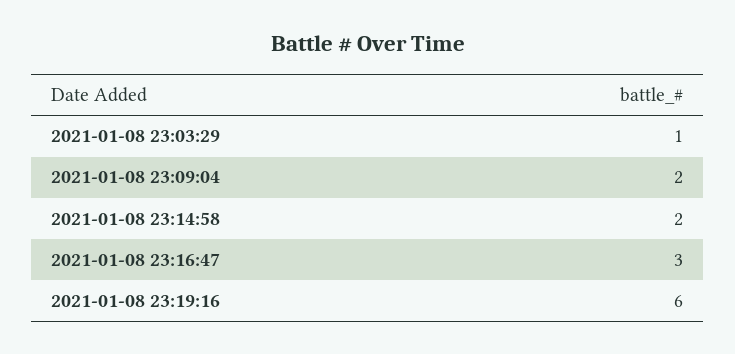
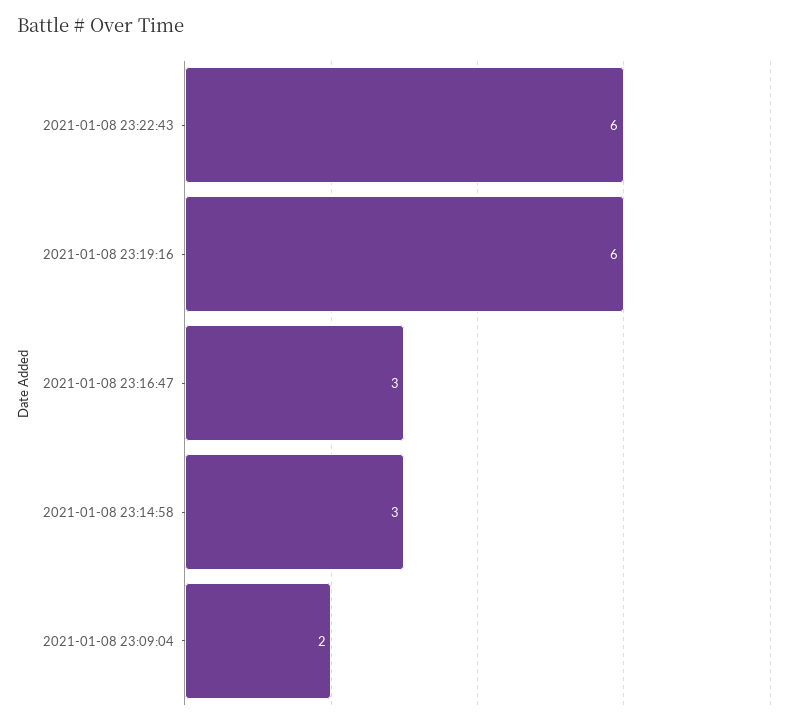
2021-01-08 23:03:29: 1 -> none
2021-01-08 23:14:58: 2 -> 3
2021-01-08 23:22:43: none -> 6

